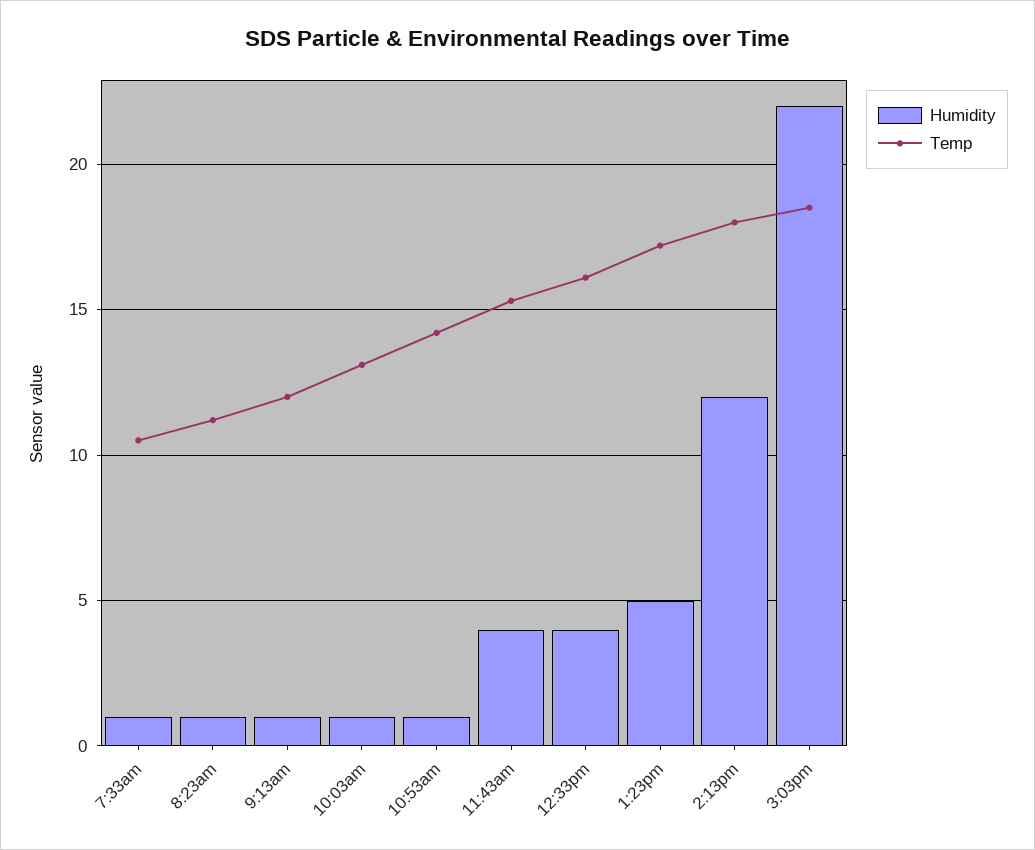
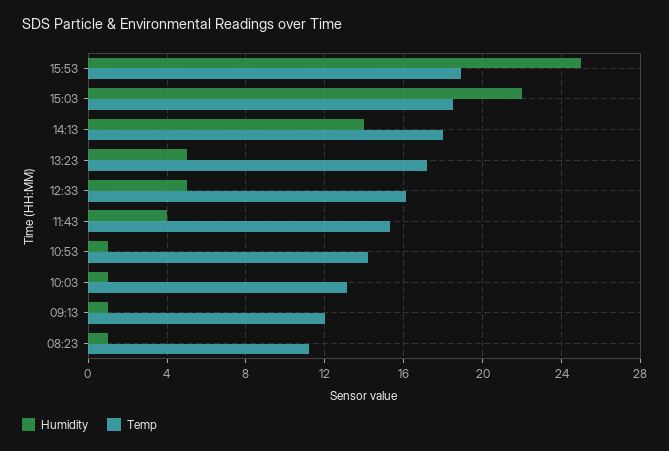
Humidity, 7:33am: 1 -> none
Temp, 7:33am: 10.5 -> none
Humidity, 12:33pm: 4 -> 5
Humidity, 2:13pm: 12 -> 14
Humidity, 15:53: none -> 25
Temp, 15:53: none -> 19

